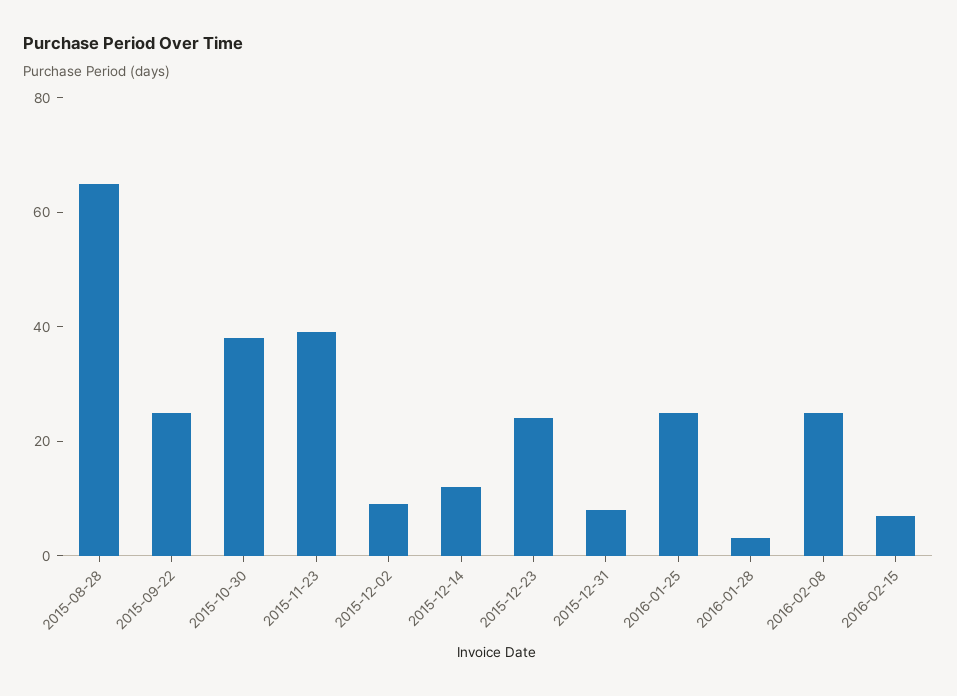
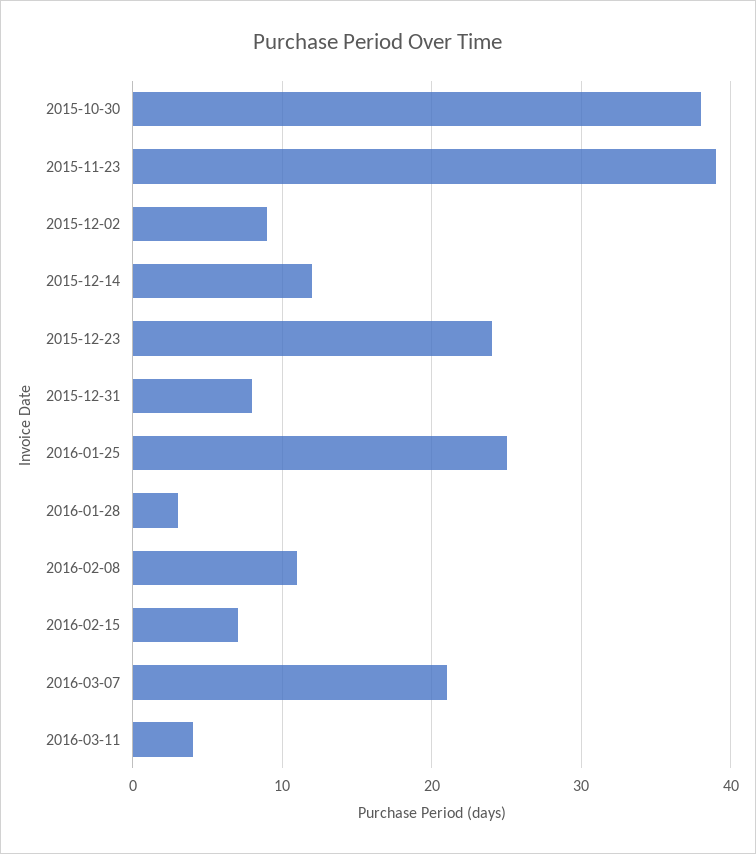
2015-08-28: 65 -> none
2015-09-22: 25 -> none
2016-02-08: 25 -> 11
2016-03-07: none -> 21
2016-03-11: none -> 4

